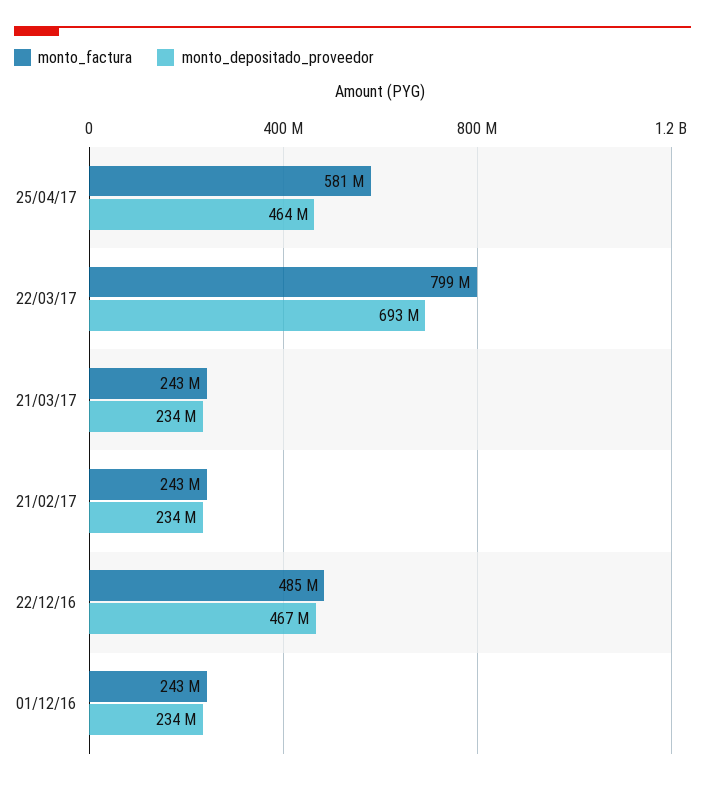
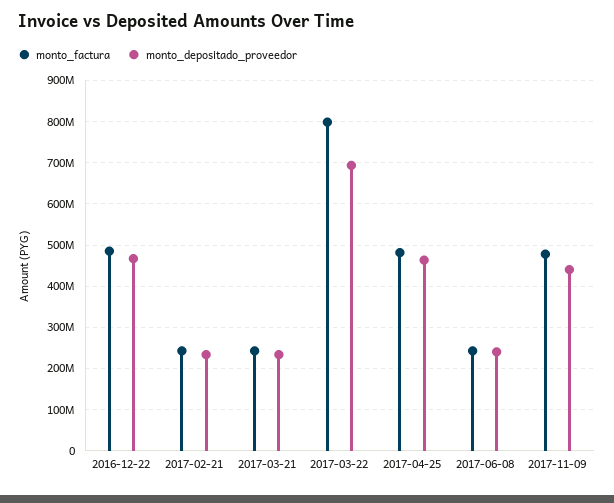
monto_factura, 25/04/17: 581000000 -> 480000000
monto_factura, 01/12/16: 243000000 -> none
monto_depositado_proveedor, 01/12/16: 234000000 -> none
monto_factura, 2017-06-08: none -> 240000000
monto_depositado_proveedor, 2017-06-08: none -> 240000000
monto_factura, 2017-11-09: none -> 480000000
monto_depositado_proveedor, 2017-11-09: none -> 440000000

